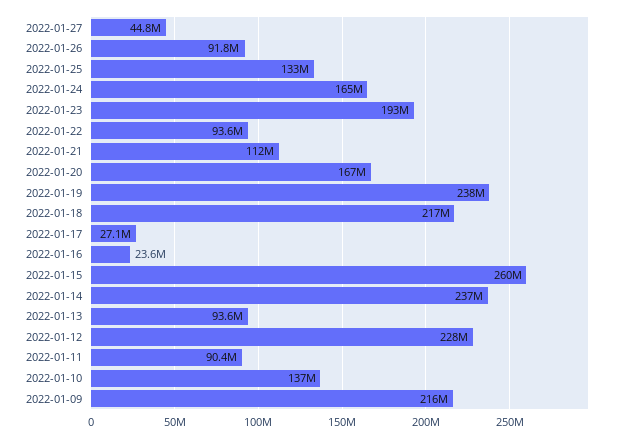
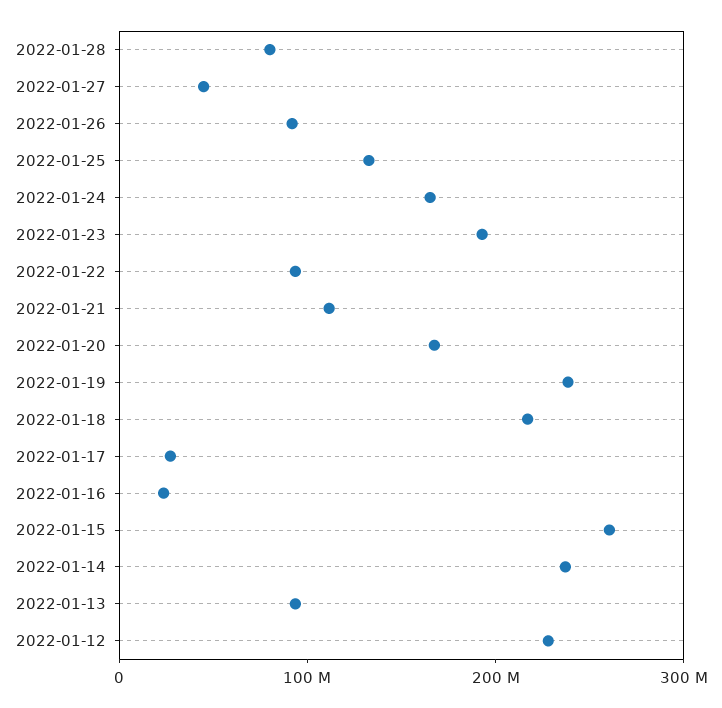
2022-01-11: 90400000 -> none
2022-01-10: 137000000 -> none
2022-01-09: 216000000 -> none
2022-01-28: none -> 80000000

